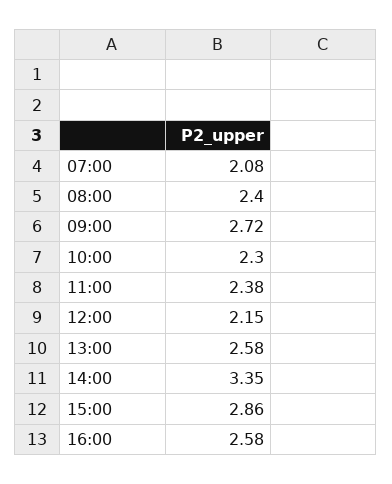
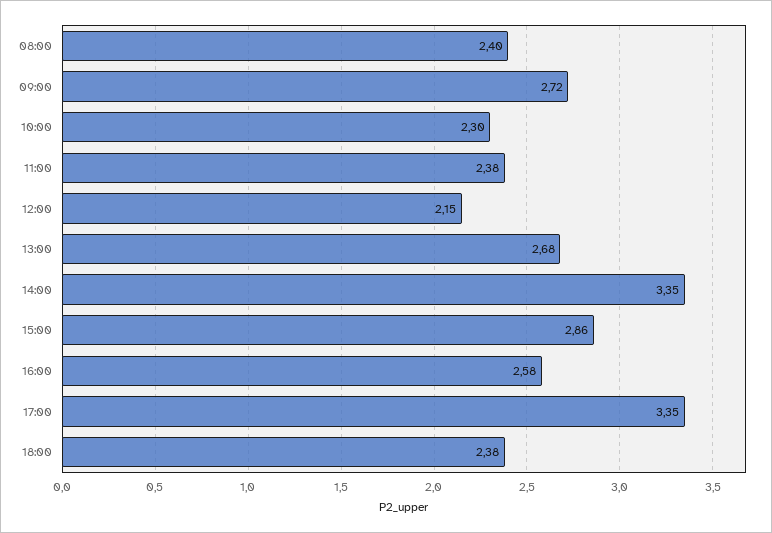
07:00: 2.08 -> none
13:00: 2.58 -> 2.68
17:00: none -> 3.35
18:00: none -> 2.38

